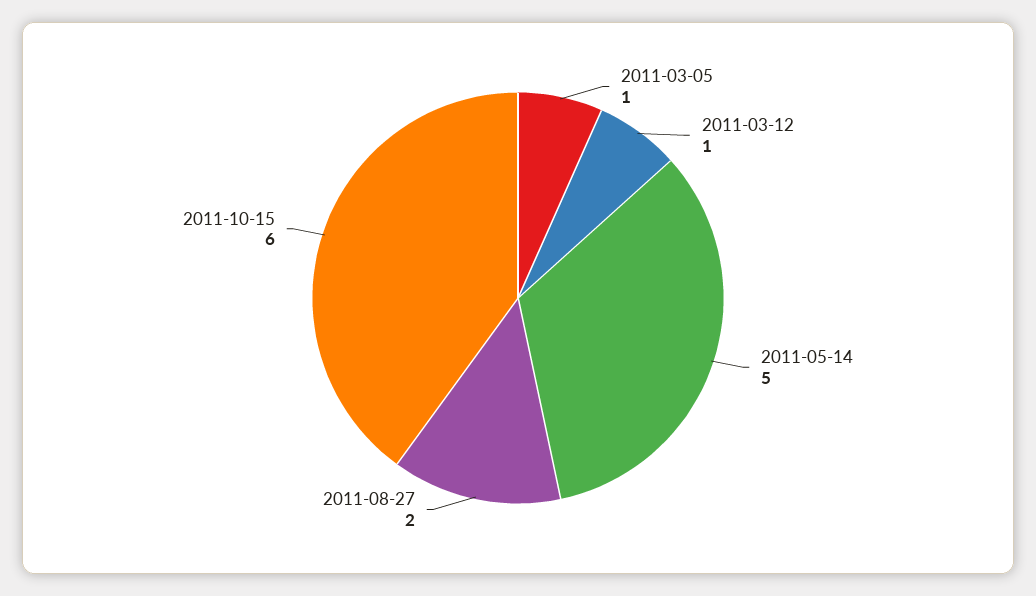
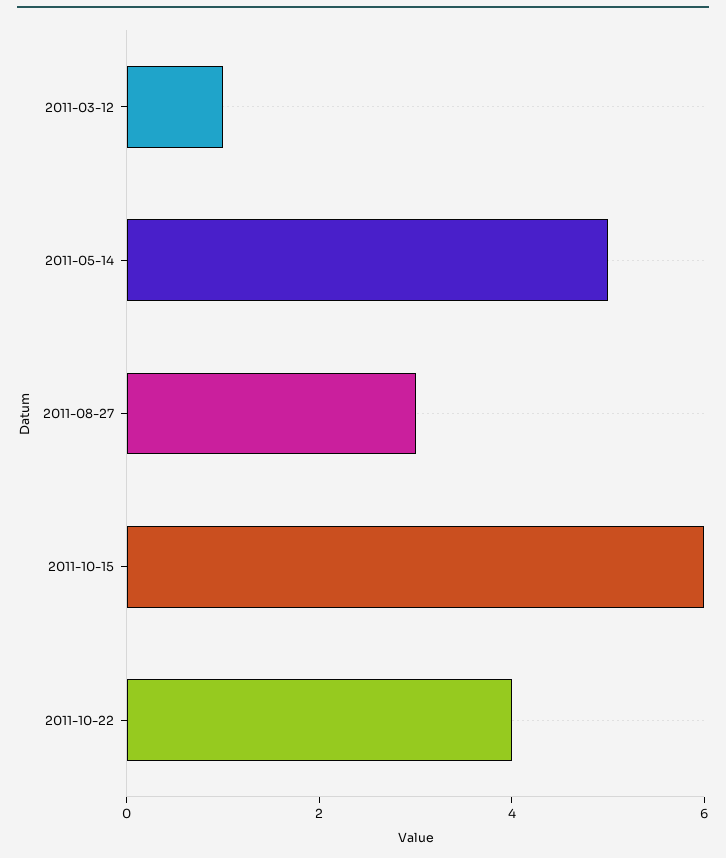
2011-03-05: 1 -> none
2011-08-27: 2 -> 3
2011-10-22: none -> 4

